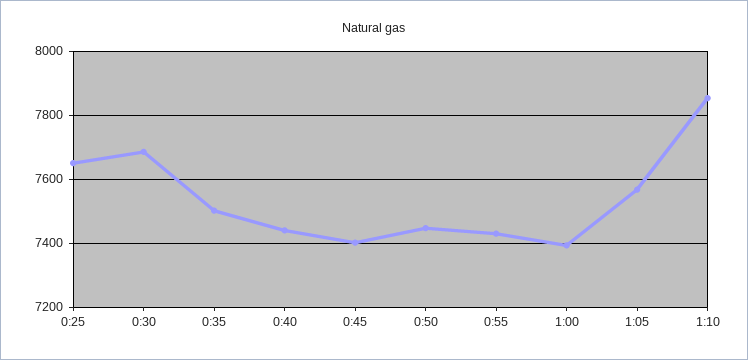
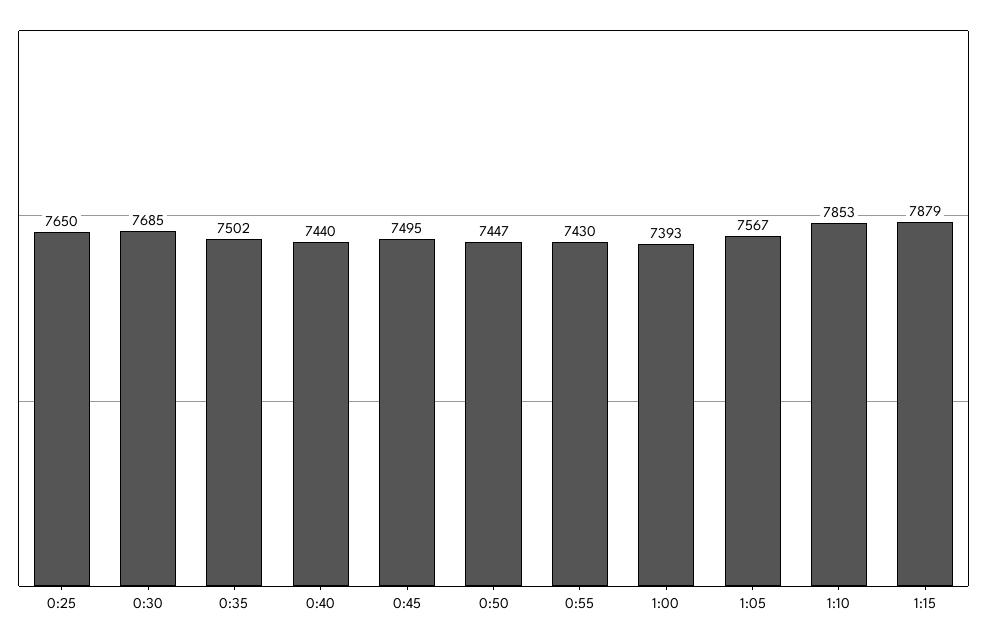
0:45: 7400 -> 7495
1:15: none -> 7879

